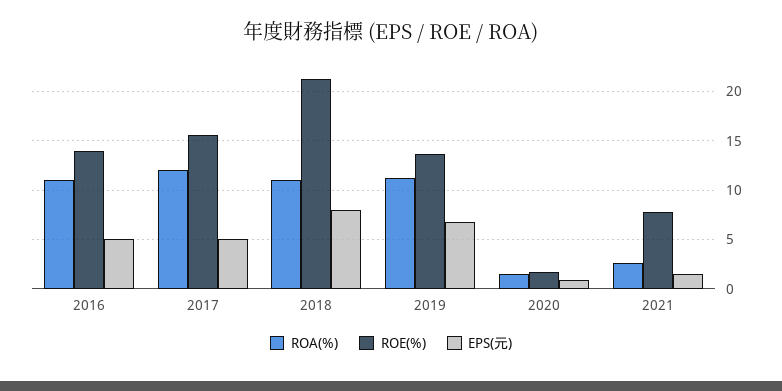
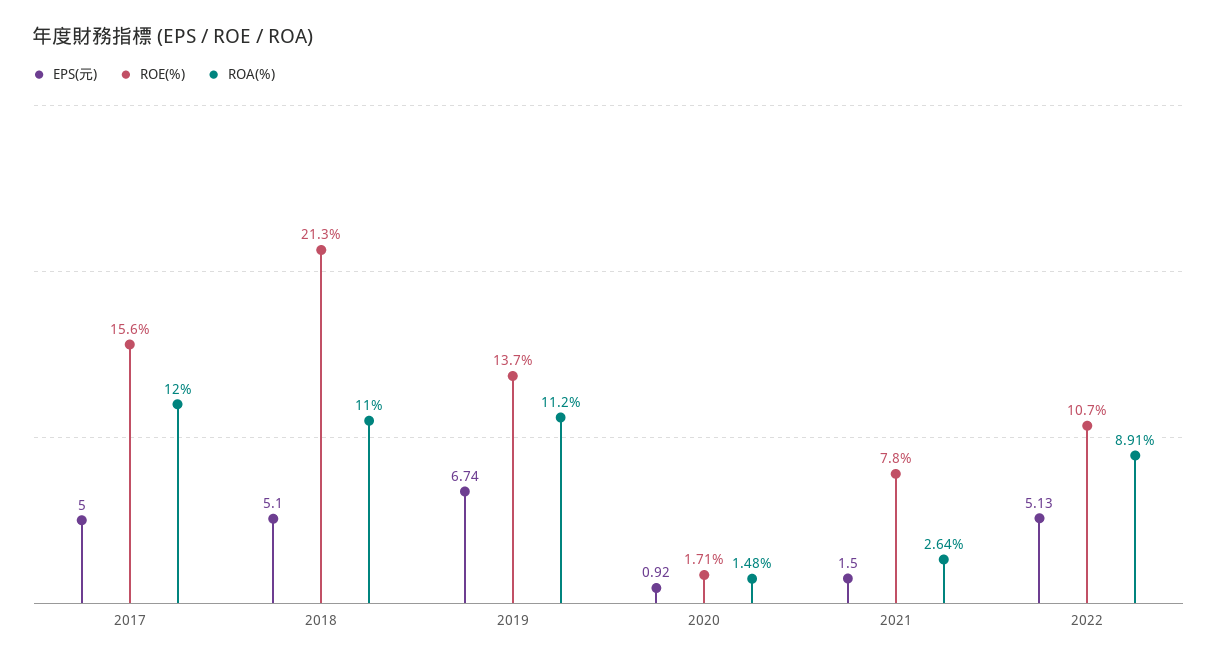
ROA(%), 2016: 11 -> none
ROE(%), 2016: 14 -> none
EPS(元), 2016: 5 -> none
EPS(元), 2018: 8 -> 5.1
EPS(元), 2022: none -> 5.13
ROE(%), 2022: none -> 10.7
ROA(%), 2022: none -> 8.91

